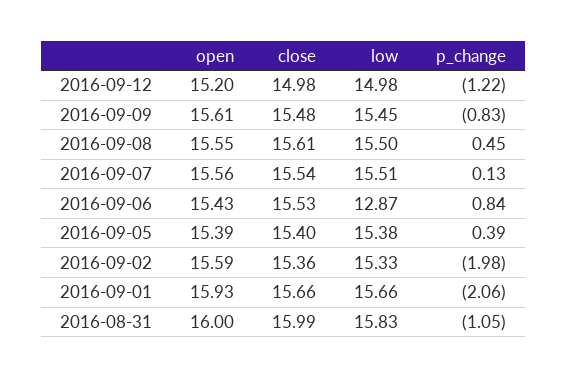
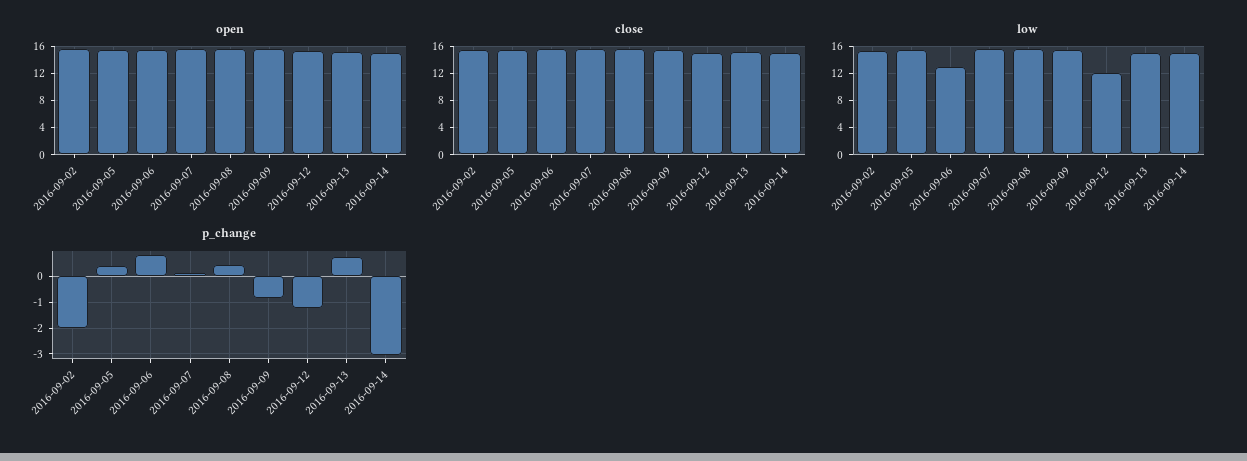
low, 2016-09-12: 14.98 -> 12
open, 2016-09-01: 15.93 -> none
close, 2016-09-01: 15.66 -> none
low, 2016-09-01: 15.66 -> none
p_change, 2016-09-01: -2.06 -> none
open, 2016-08-31: 16 -> none
close, 2016-08-31: 15.99 -> none
low, 2016-08-31: 15.83 -> none
p_change, 2016-08-31: -1.05 -> none
open, 2016-09-13: none -> 15
open, 2016-09-14: none -> 15
close, 2016-09-13: none -> 15
close, 2016-09-14: none -> 15
low, 2016-09-13: none -> 15
low, 2016-09-14: none -> 15
p_change, 2016-09-13: none -> 0.75
p_change, 2016-09-14: none -> -3

